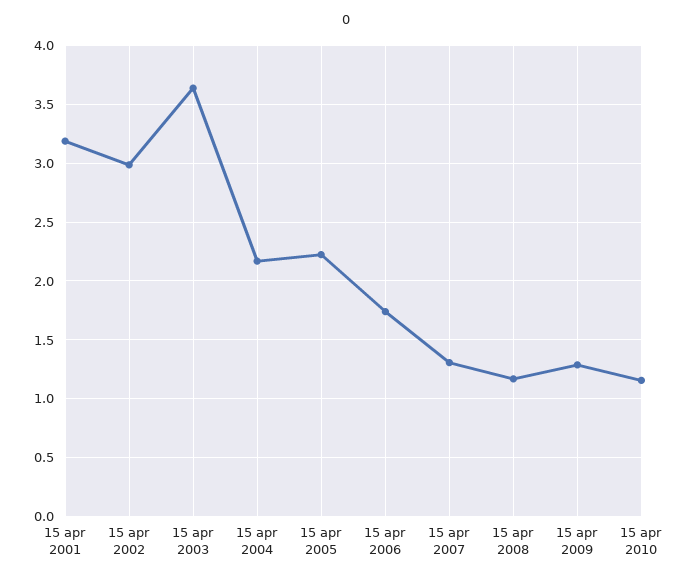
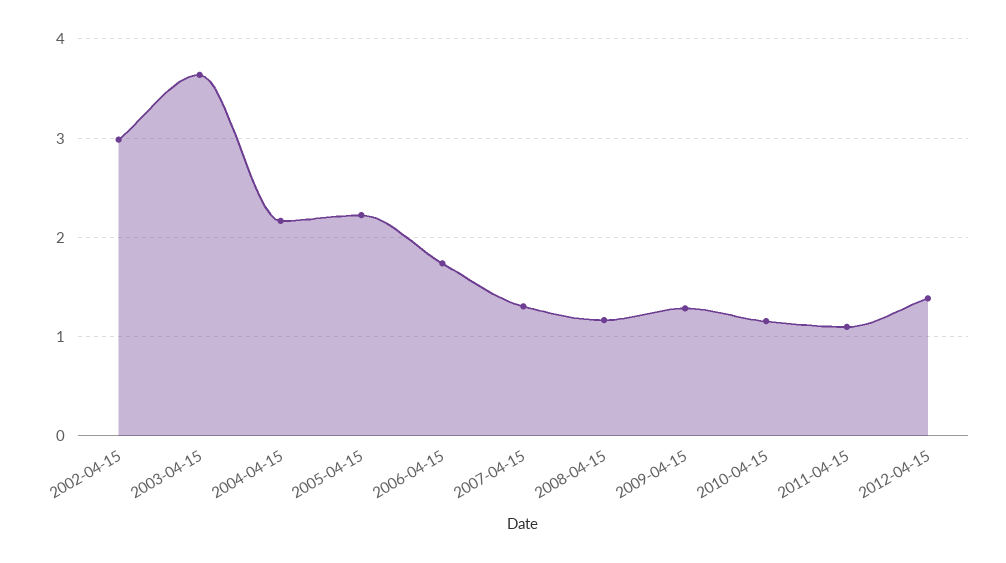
15 apr 2001: 3.2 -> none
2011-04-15: none -> 1.1
2012-04-15: none -> 1.4

